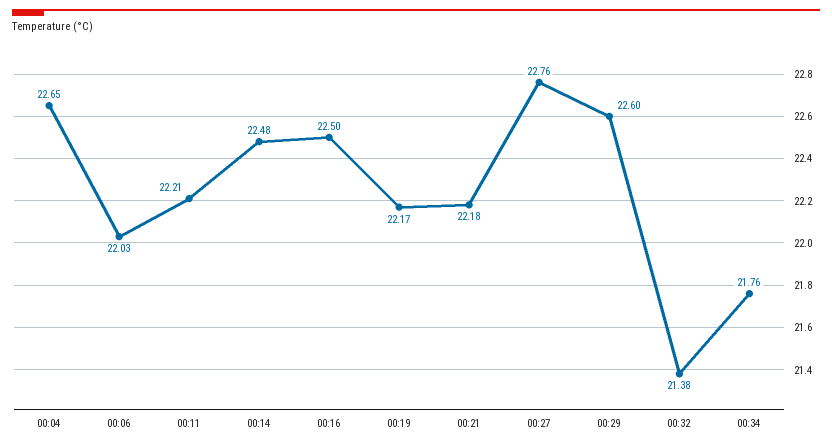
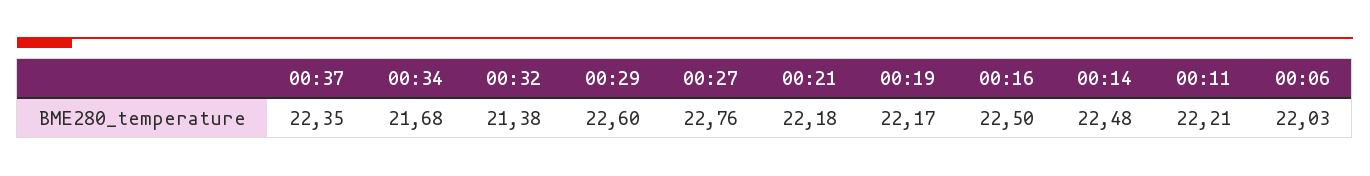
00:04: 22.65 -> none
00:34: 21.76 -> 21.68
00:37: none -> 22.35

